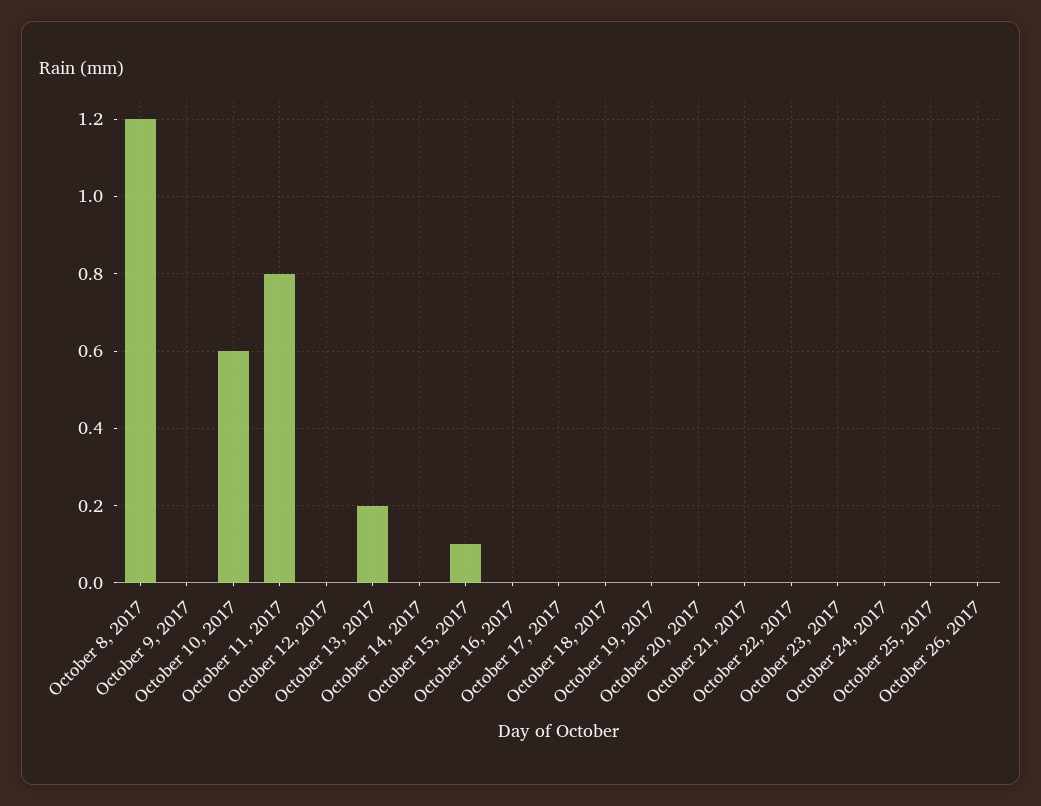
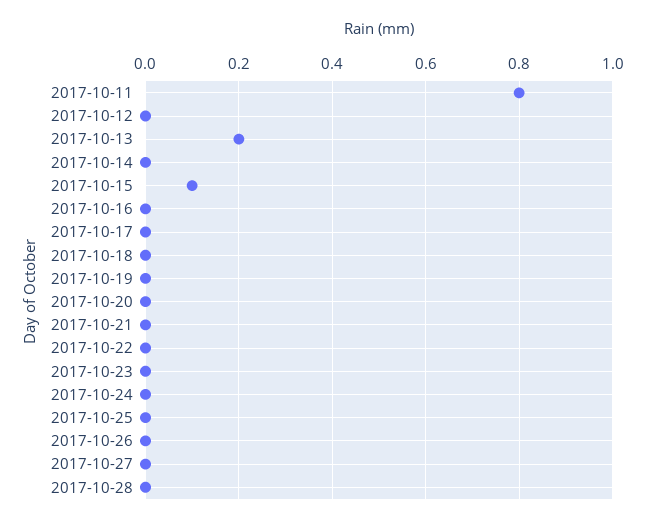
October 8, 2017: 1.2 -> none
October 9, 2017: 0 -> none
October 10, 2017: 0.6 -> none
2017-10-27: none -> 0
2017-10-28: none -> 0

